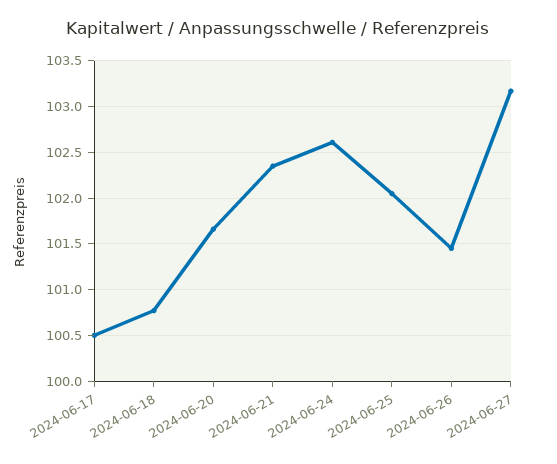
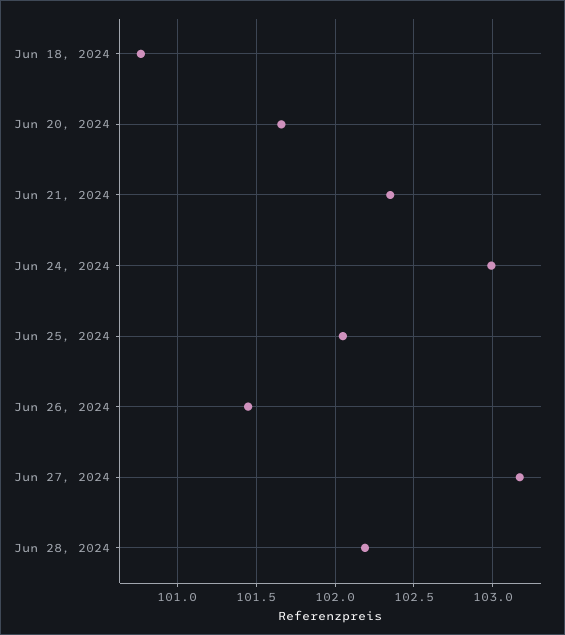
2024-06-17: 100.5 -> none
2024-06-24: 102.6 -> 103
Jun 28, 2024: none -> 102.2

